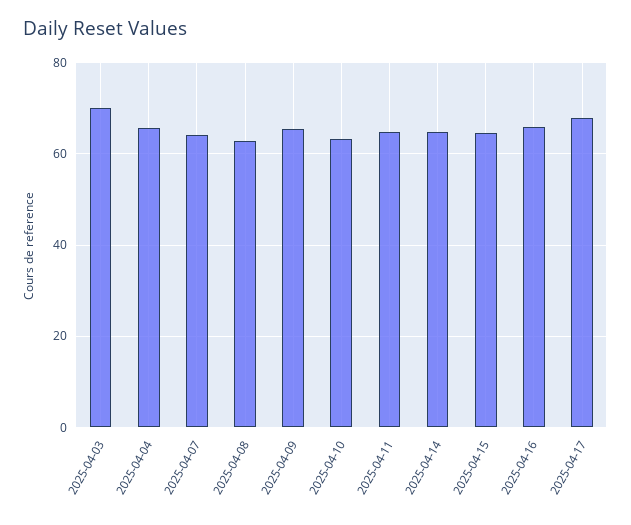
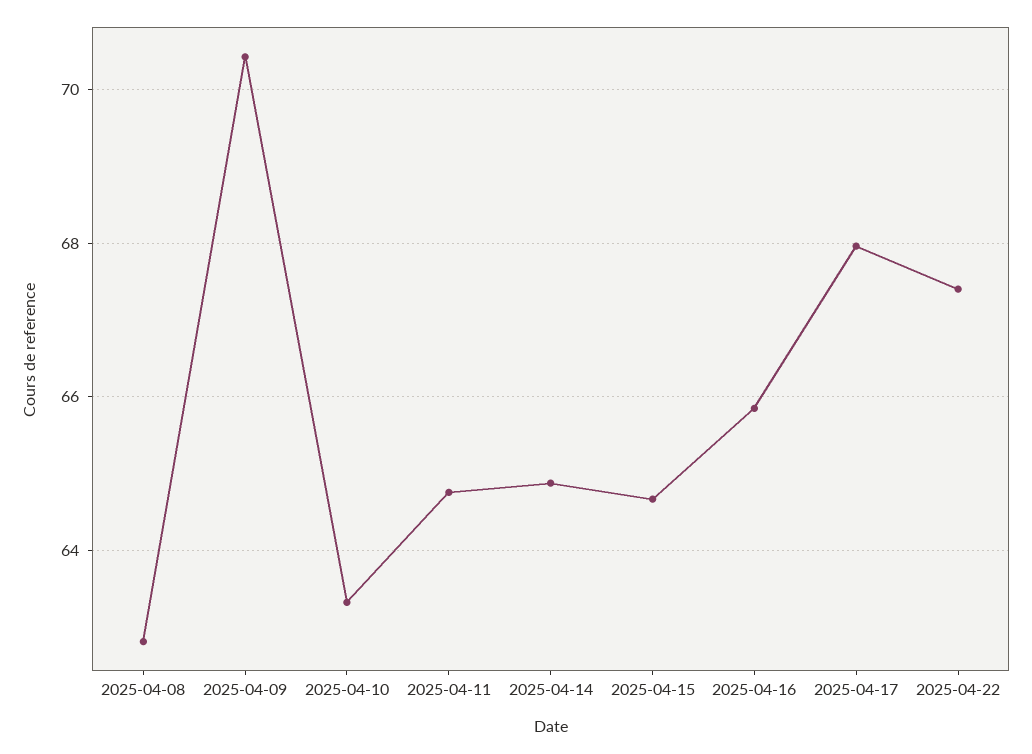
2025-04-03: 70 -> none
2025-04-04: 66 -> none
2025-04-07: 64 -> none
2025-04-09: 66 -> 70.4
2025-04-22: none -> 67.4

